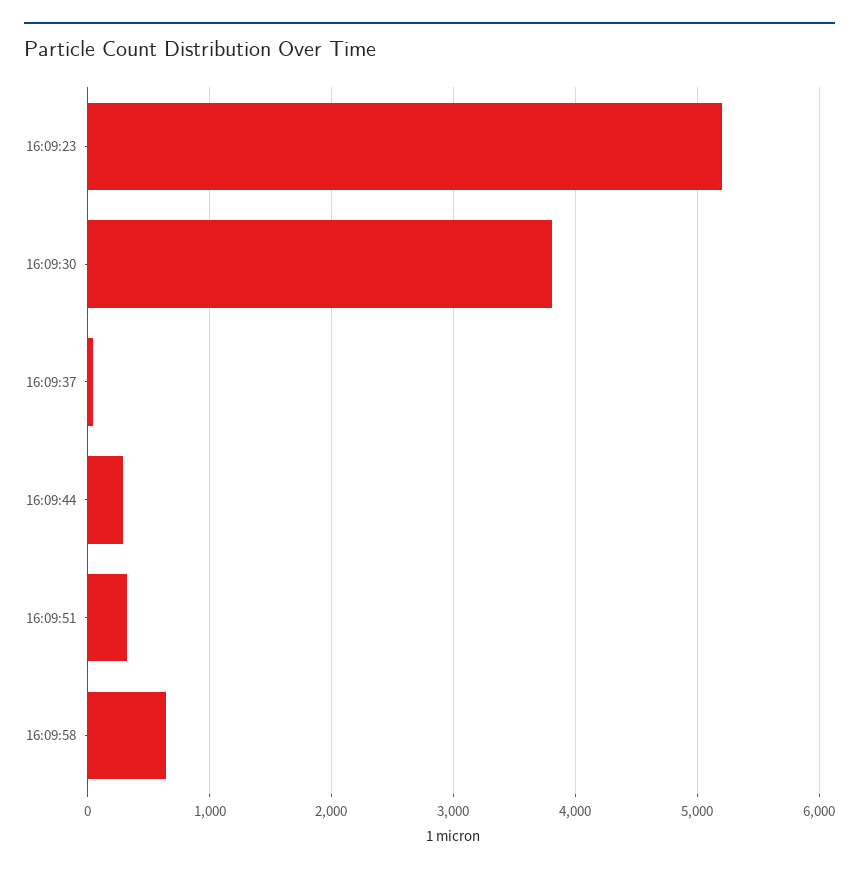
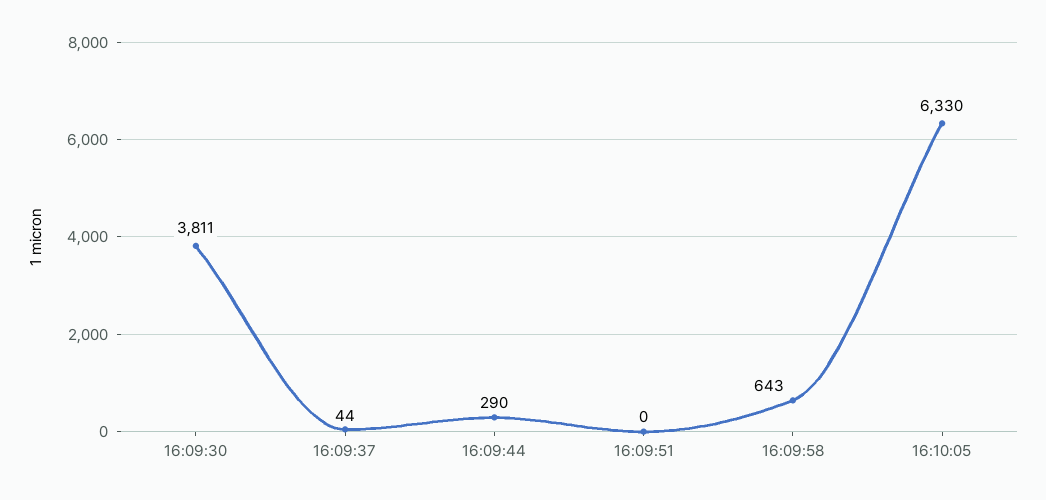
16:09:23: 5200 -> none
16:09:51: 300 -> 0
16:10:05: none -> 6330

